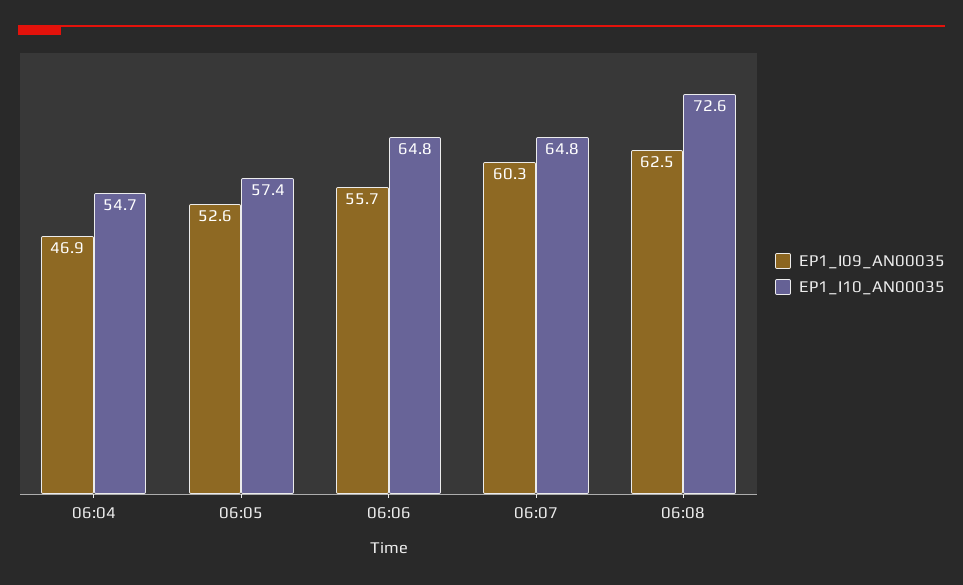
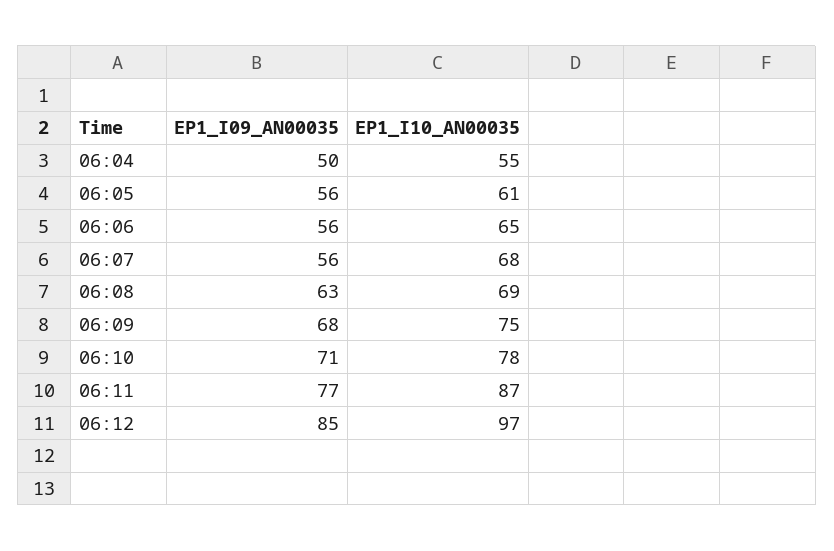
EP1_I09_AN00035, 06:04: 46.9 -> 50
EP1_I09_AN00035, 06:05: 52.6 -> 56
EP1_I10_AN00035, 06:05: 57.4 -> 61
EP1_I09_AN00035, 06:07: 60.3 -> 56
EP1_I10_AN00035, 06:07: 64.8 -> 68
EP1_I10_AN00035, 06:08: 72.6 -> 69
EP1_I09_AN00035, 06:09: none -> 68
EP1_I10_AN00035, 06:09: none -> 75
EP1_I09_AN00035, 06:10: none -> 71
EP1_I10_AN00035, 06:10: none -> 78
EP1_I09_AN00035, 06:11: none -> 77
EP1_I10_AN00035, 06:11: none -> 87
EP1_I09_AN00035, 06:12: none -> 85
EP1_I10_AN00035, 06:12: none -> 97

